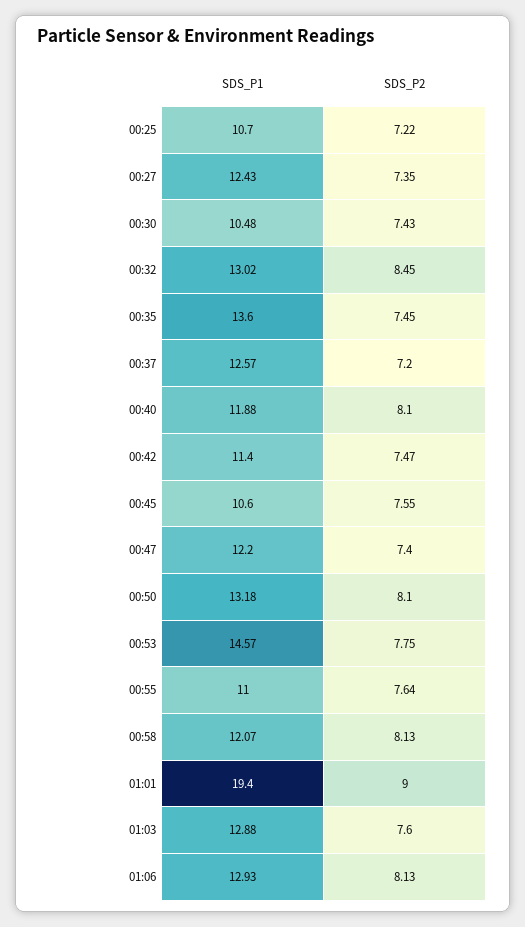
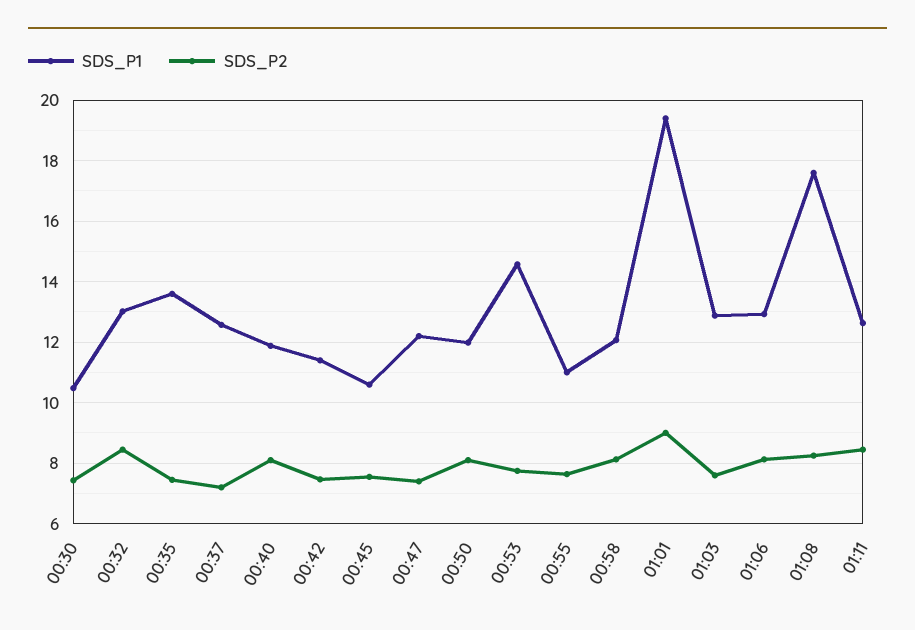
SDS_P1, 00:25: 10.7 -> none
SDS_P2, 00:25: 7.22 -> none
SDS_P1, 00:27: 12.43 -> none
SDS_P2, 00:27: 7.35 -> none
SDS_P1, 00:50: 13.18 -> 12
SDS_P1, 01:08: none -> 17.6
SDS_P2, 01:08: none -> 8.2
SDS_P1, 01:11: none -> 12.6
SDS_P2, 01:11: none -> 8.4

